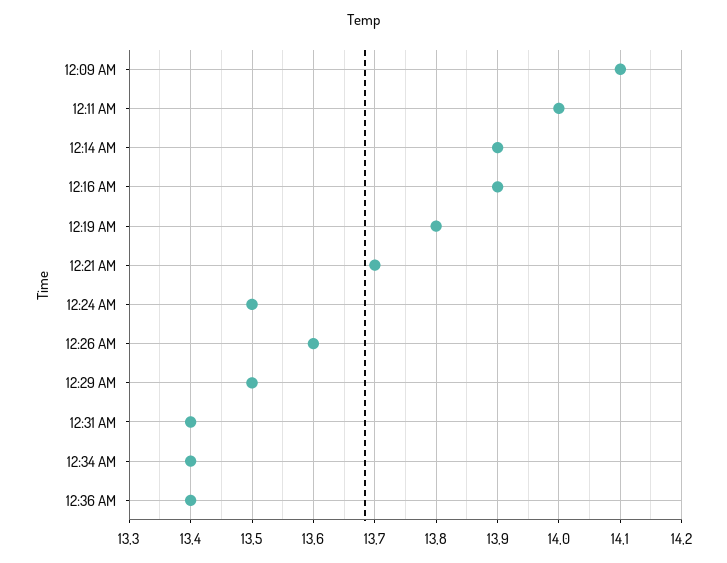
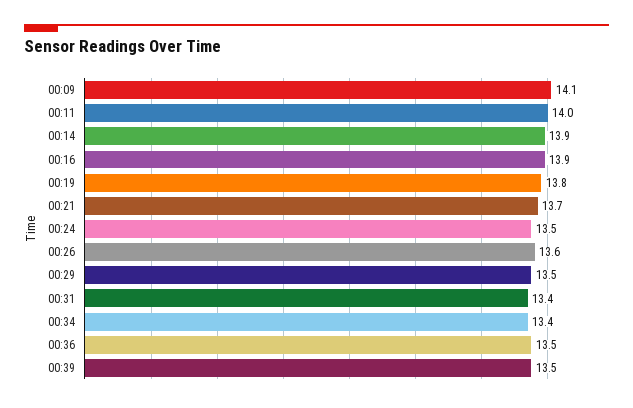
12:36 AM: 13.4 -> 13.5
00:39: none -> 13.5

